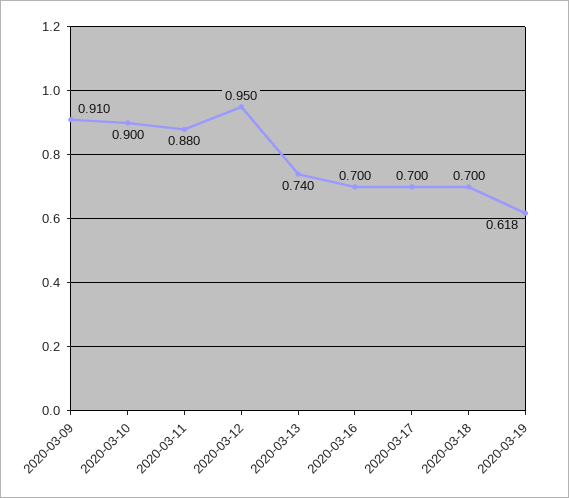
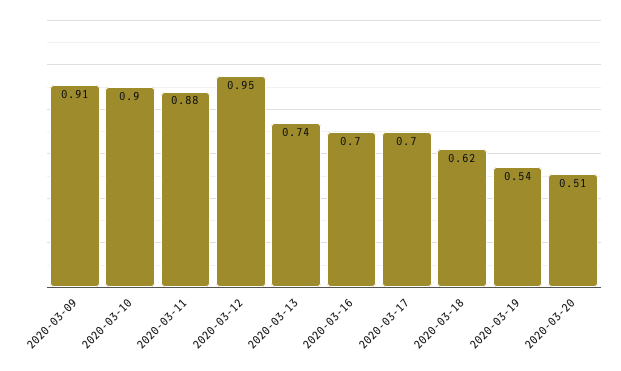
2020-03-18: 0.7 -> 0.62
2020-03-19: 0.618 -> 0.54
2020-03-20: none -> 0.51

